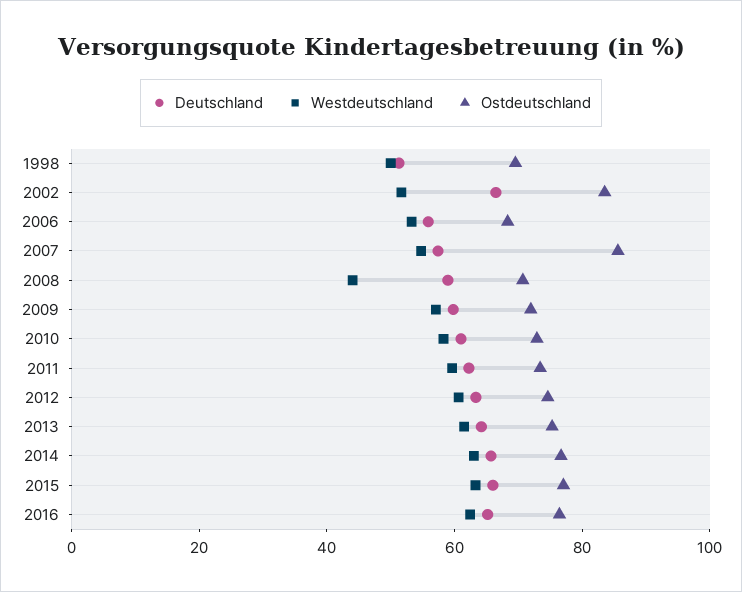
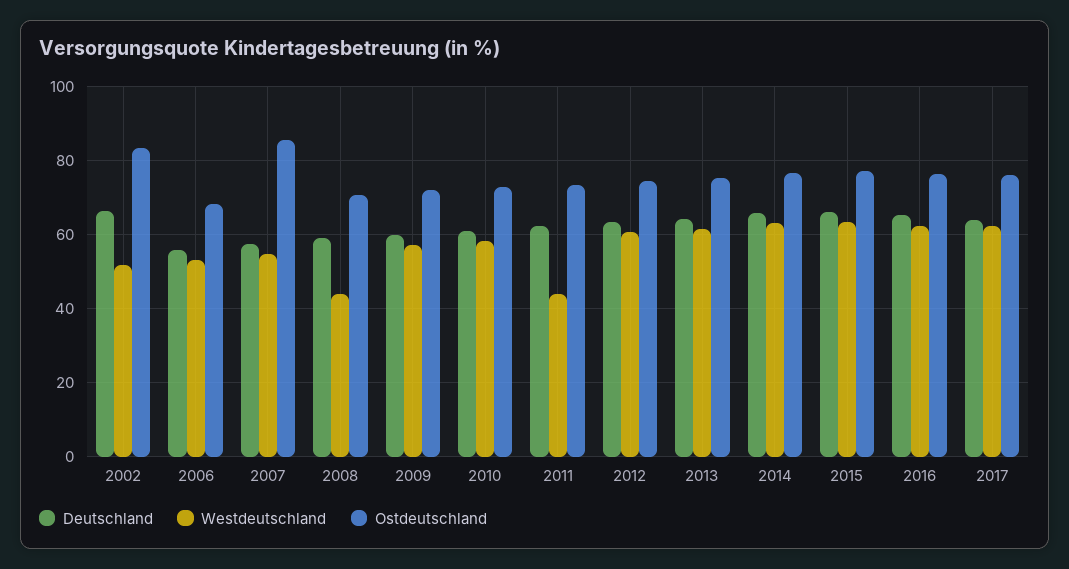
Deutschland, 1998: 50 -> none
Westdeutschland, 1998: 50 -> none
Ostdeutschland, 1998: 70 -> none
Westdeutschland, 2011: 60 -> 44
Deutschland, 2017: none -> 64
Westdeutschland, 2017: none -> 62
Ostdeutschland, 2017: none -> 76

